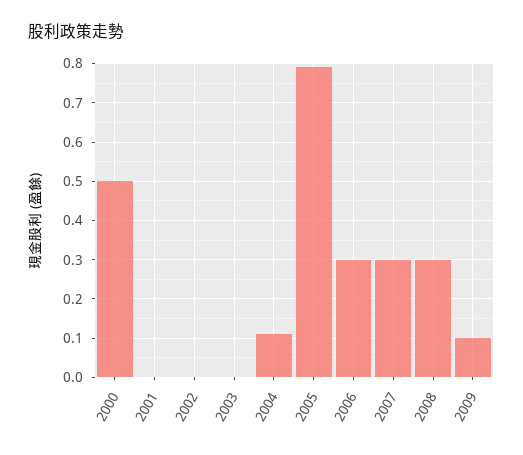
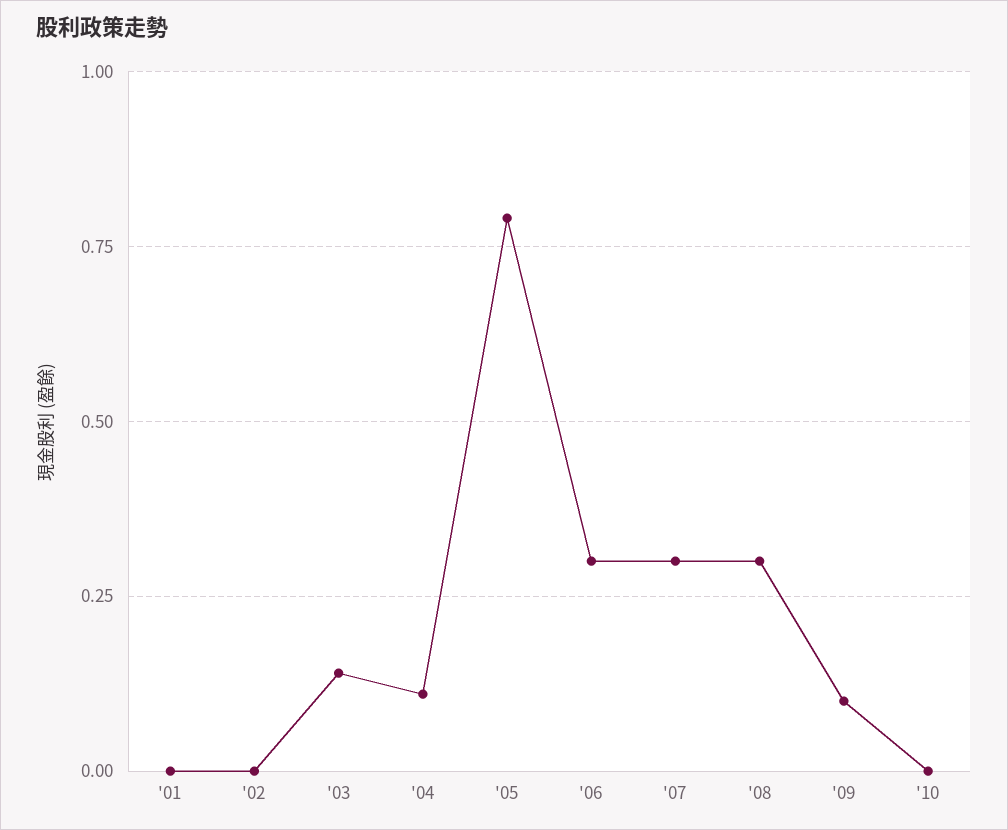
2000: 0.5 -> none
2003: 0 -> 0.15
'10: none -> 0

